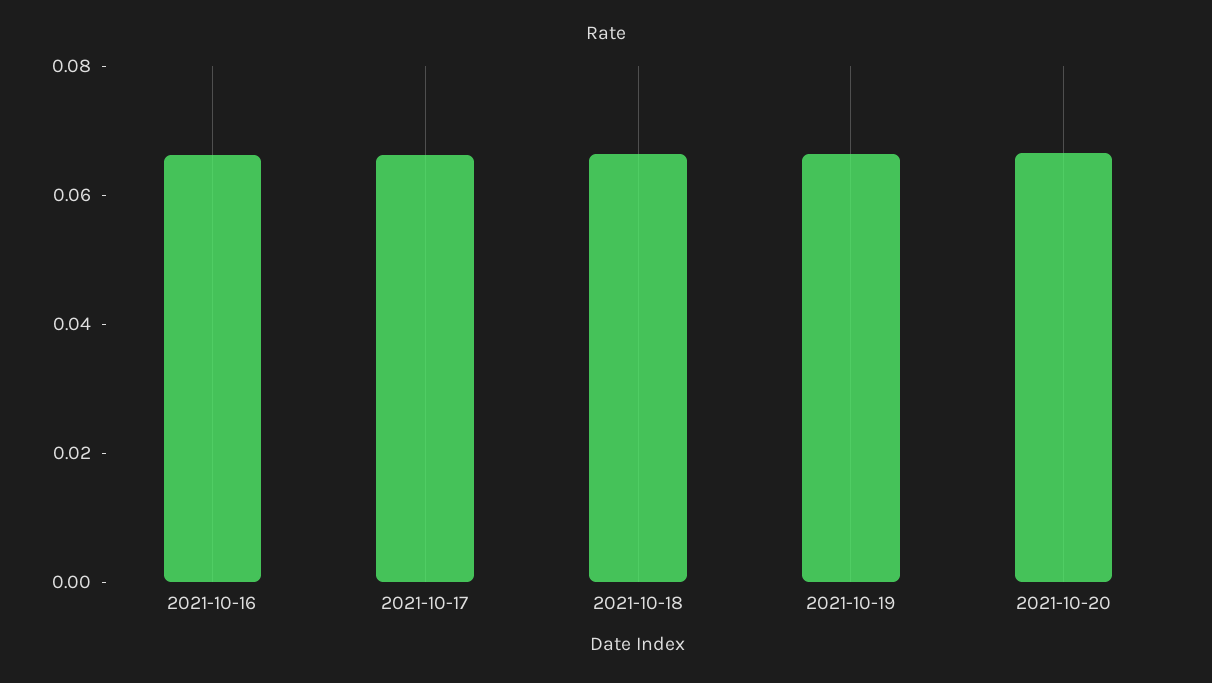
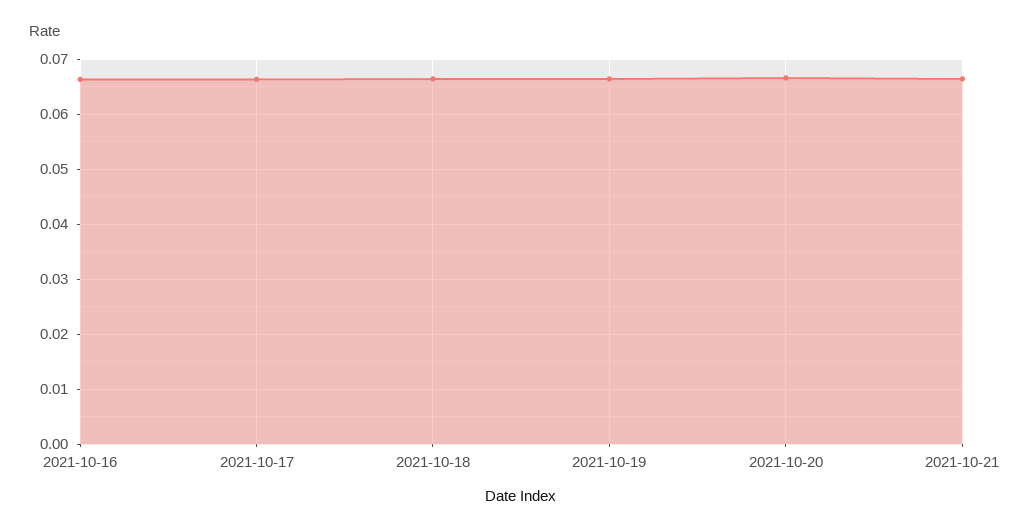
2021-10-21: none -> 0.066

